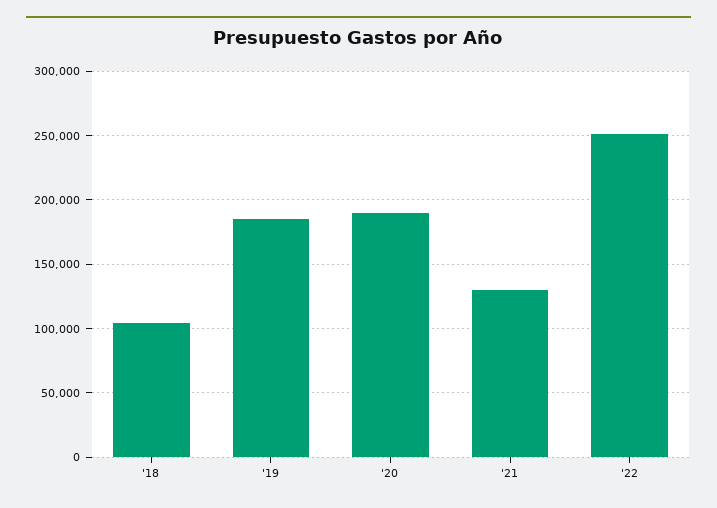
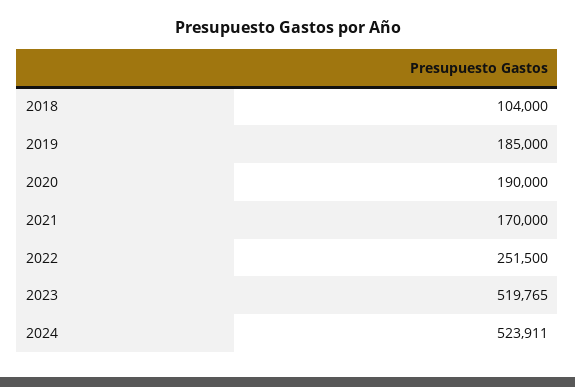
'21: 130000 -> 170000
2023: none -> 519765
2024: none -> 523911

